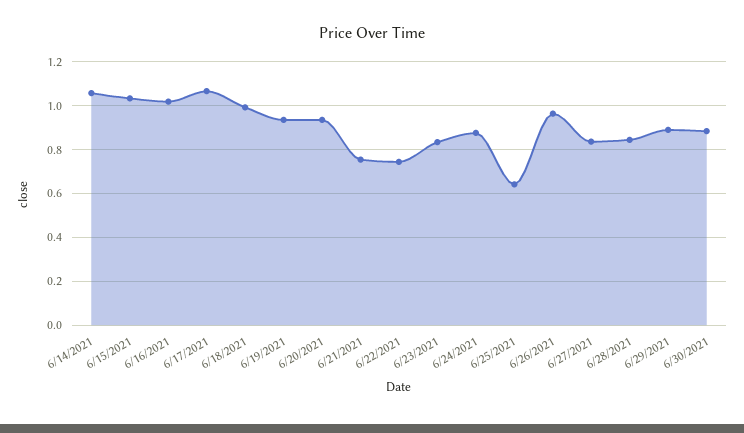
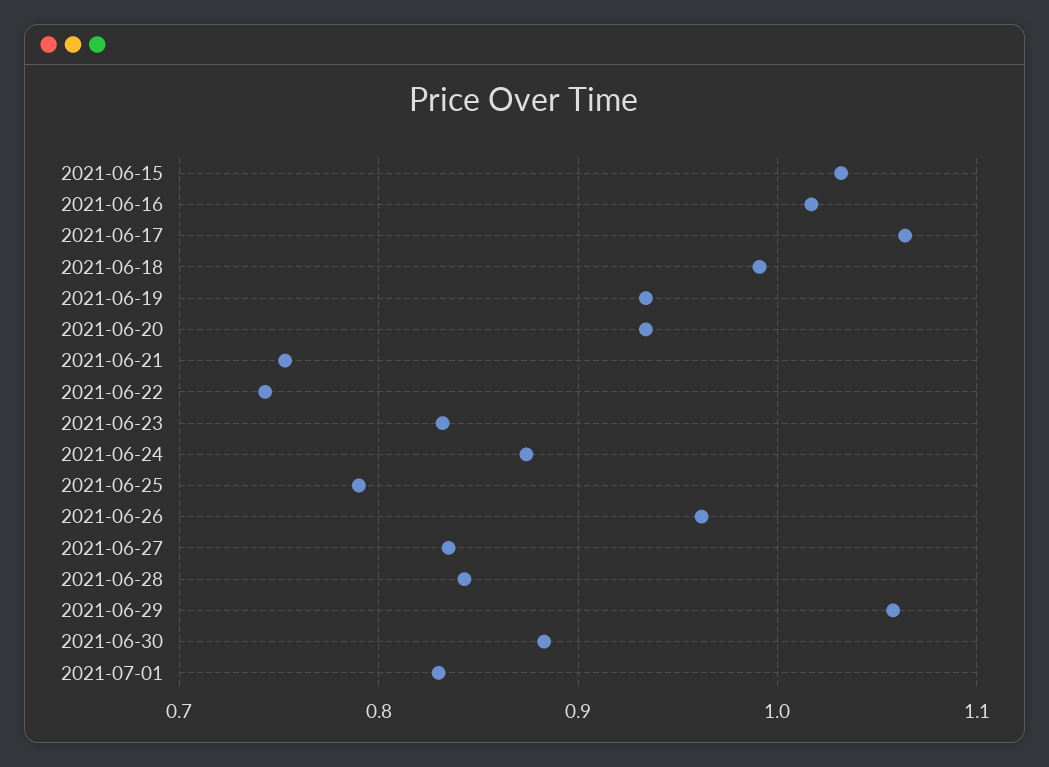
6/14/2021: 1.05 -> none
6/25/2021: 0.65 -> 0.79
6/29/2021: 0.9 -> 1.06
2021-07-01: none -> 0.83

